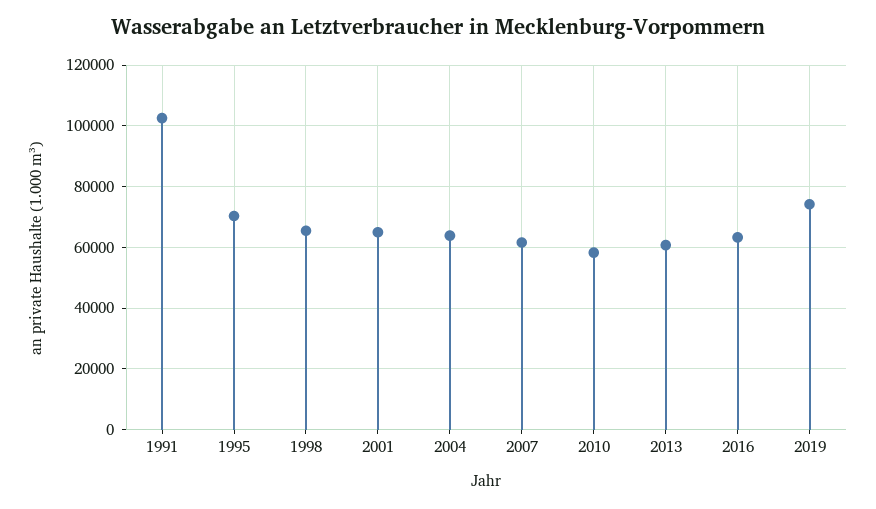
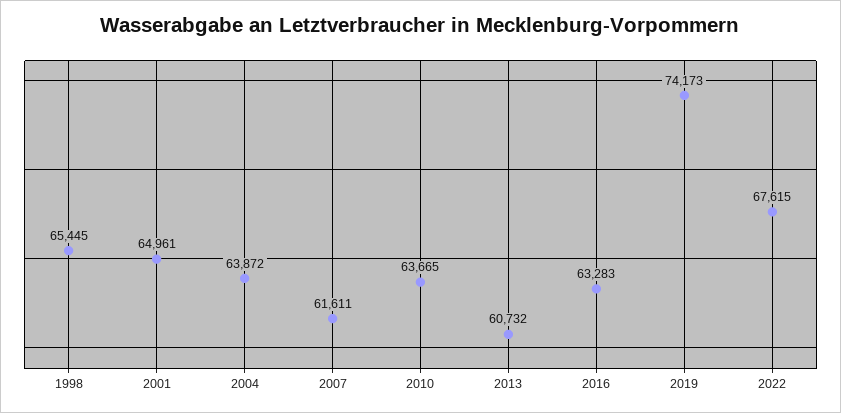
1991: 102000 -> none
1995: 70000 -> none
2010: 58000 -> 63665
2022: none -> 67615

